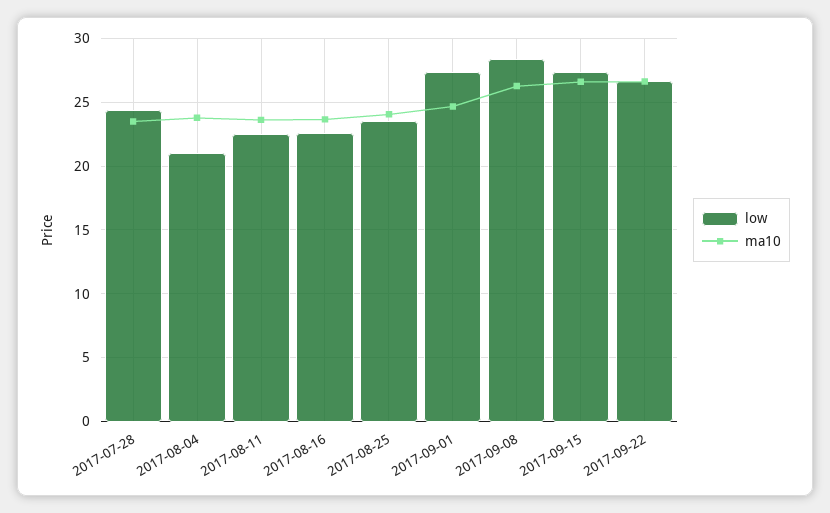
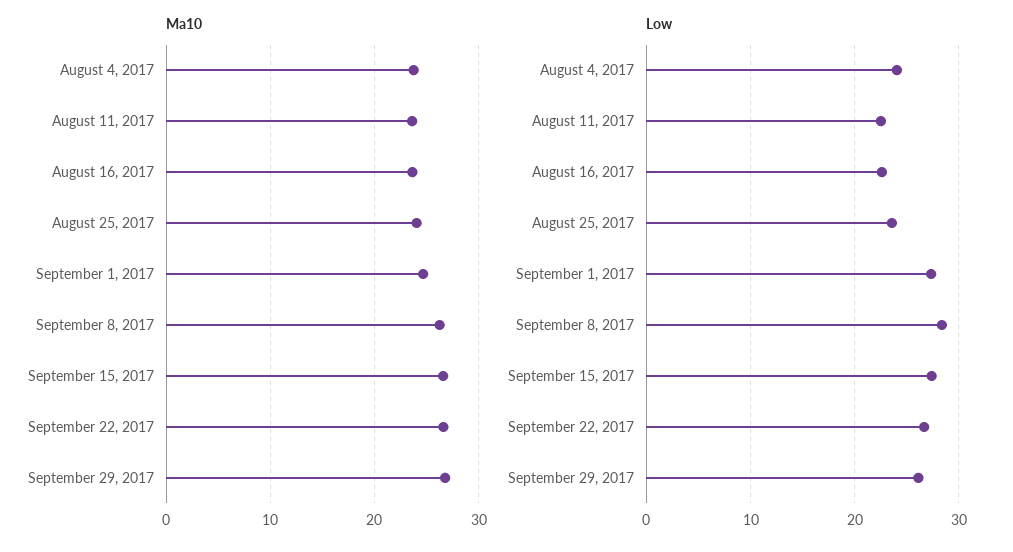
low, 2017-07-28: 24.5 -> none
ma10, 2017-07-28: 23.5 -> none
low, 2017-08-04: 21 -> 24
ma10, September 29, 2017: none -> 27
low, September 29, 2017: none -> 26

